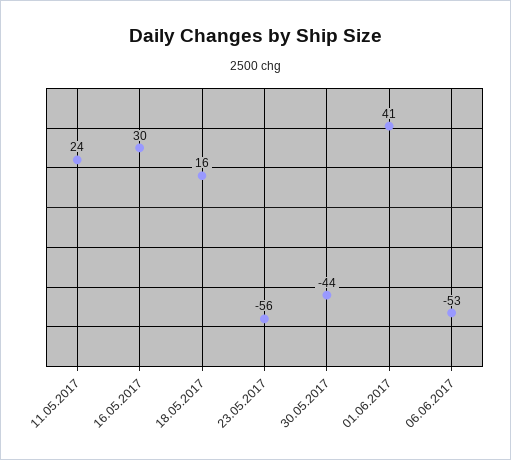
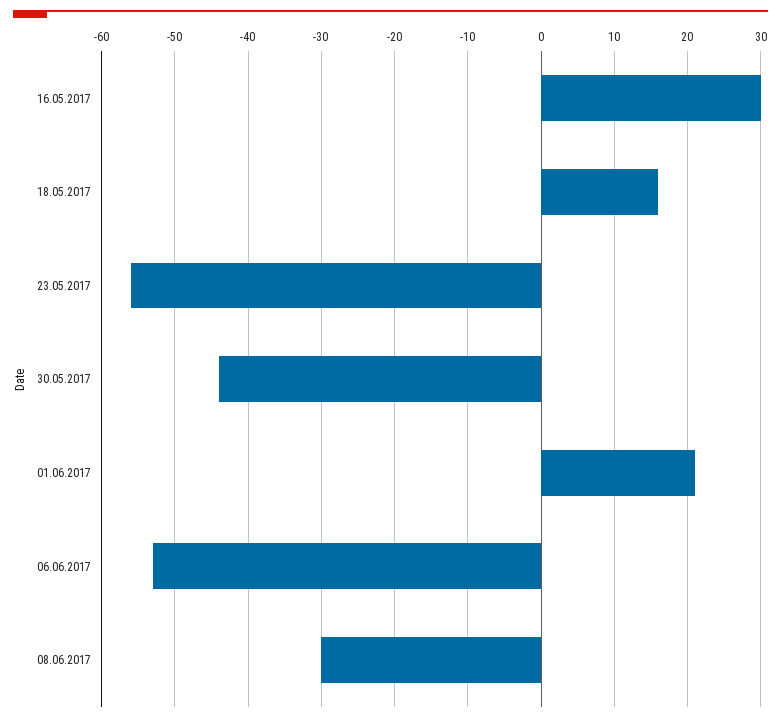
11.05.2017: 24 -> none
01.06.2017: 41 -> 21
08.06.2017: none -> -30

